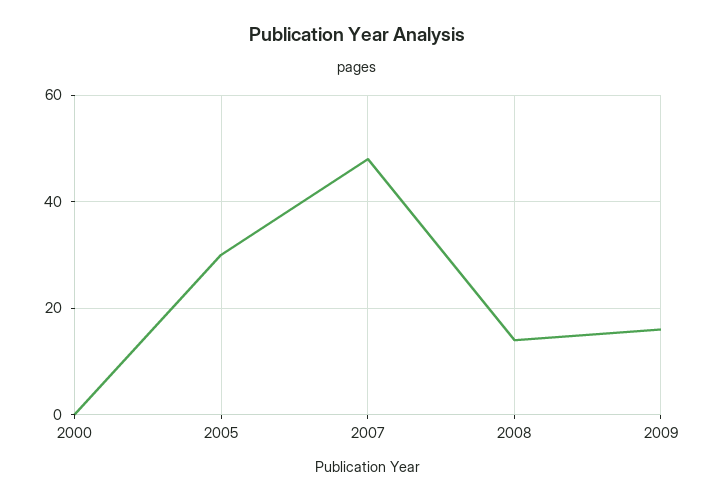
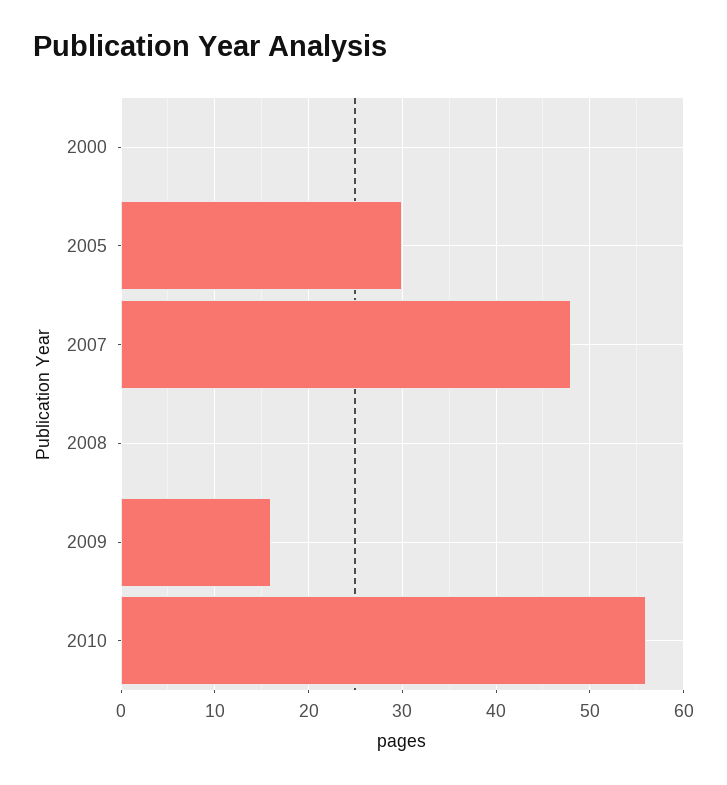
2008: 15 -> 0
2010: none -> 56

